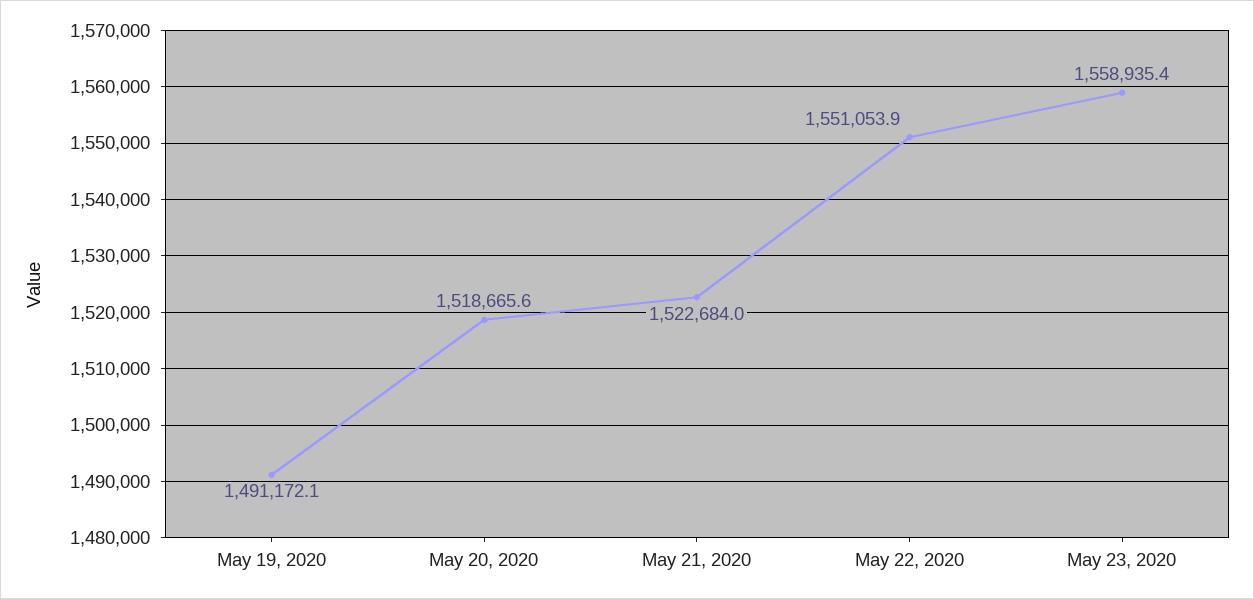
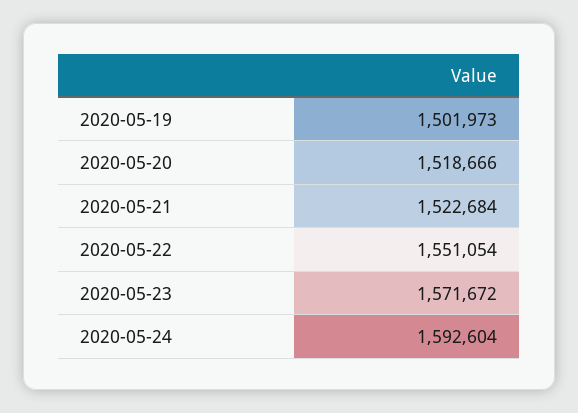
May 19, 2020: 1491172.1 -> 1501973
May 23, 2020: 1558935.4 -> 1571672
2020-05-24: none -> 1592604

